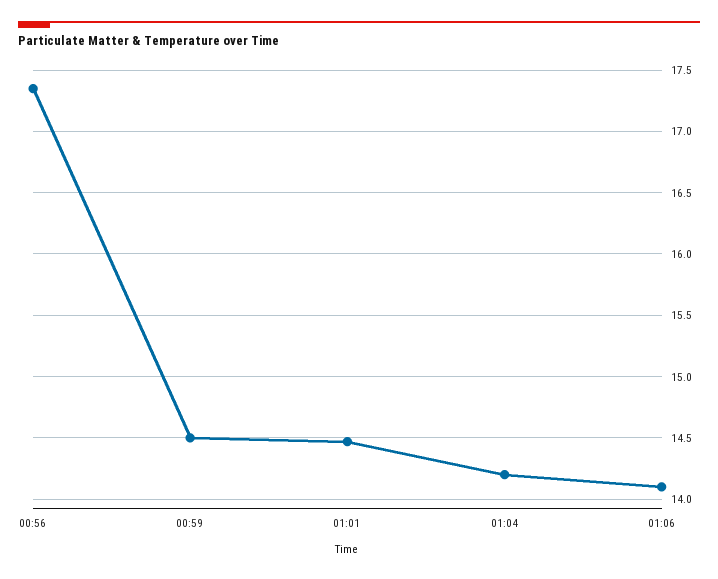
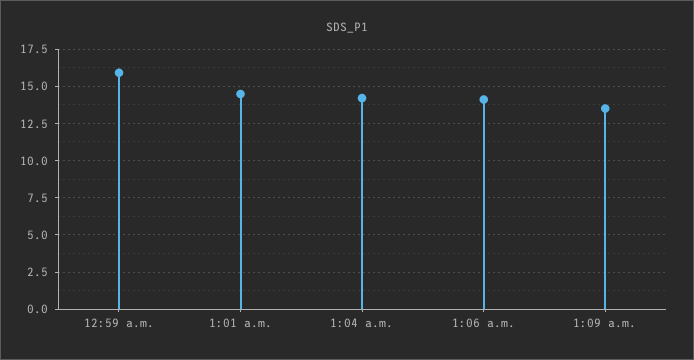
00:56: 17.35 -> none
00:59: 14.5 -> 16
1:09 a.m.: none -> 13.5

